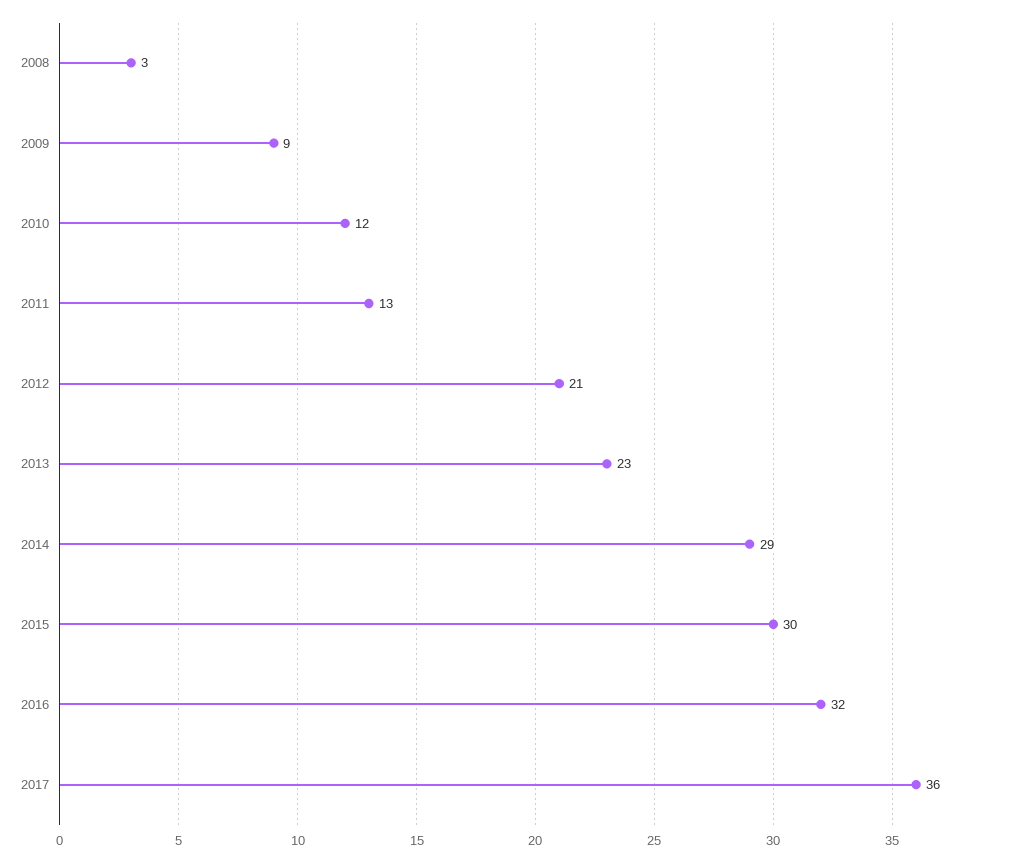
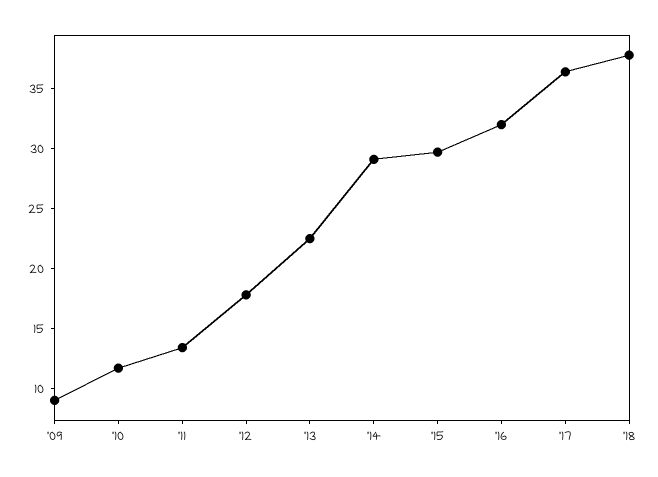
2008: 3 -> none
2012: 21 -> 18
'18: none -> 38

